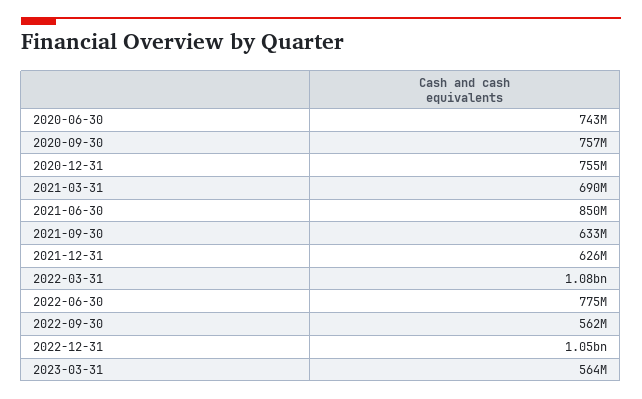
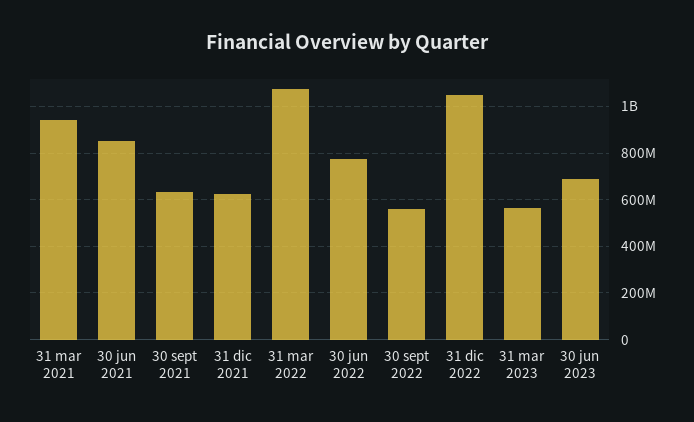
2020-06-30: 743000000 -> none
2020-09-30: 757000000 -> none
2020-12-31: 755000000 -> none
2021-03-31: 690000000 -> 950000000
30 jun 2023: none -> 700000000

